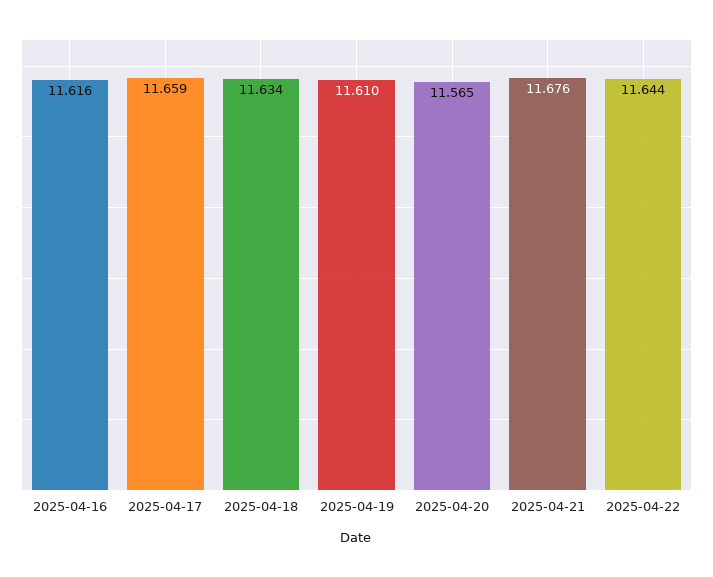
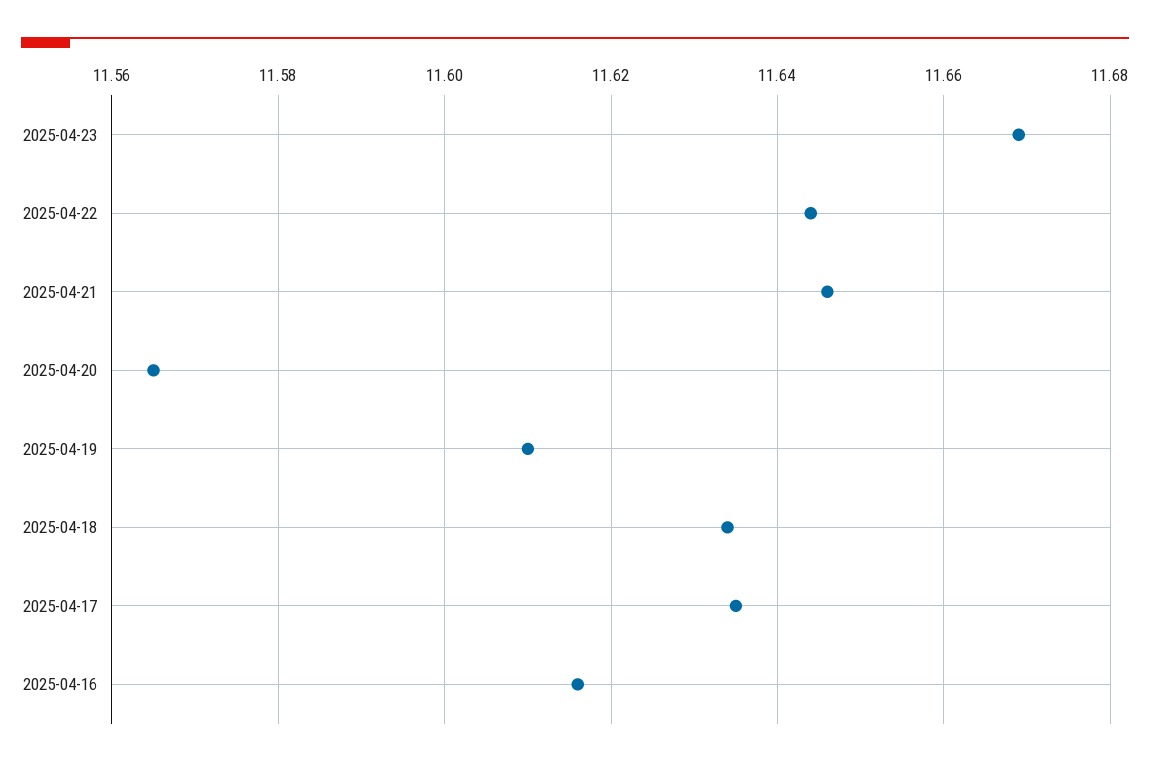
2025-04-17: 11.659 -> 11.635
2025-04-21: 11.676 -> 11.645
2025-04-23: none -> 11.67

